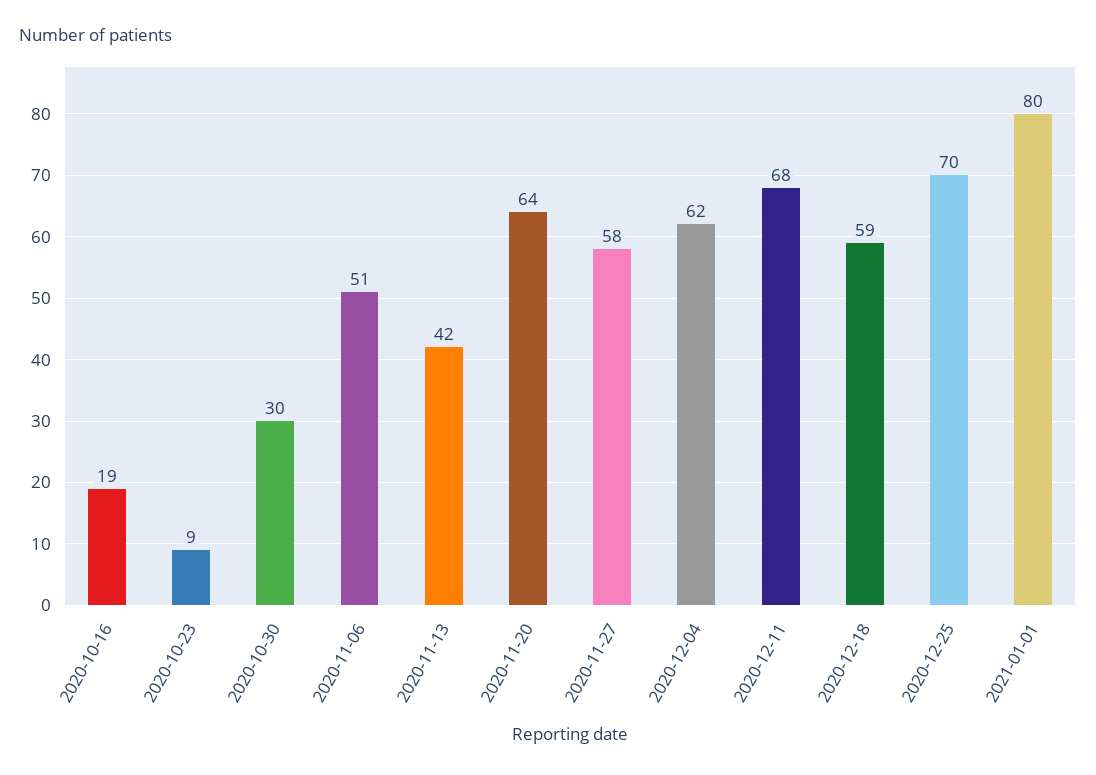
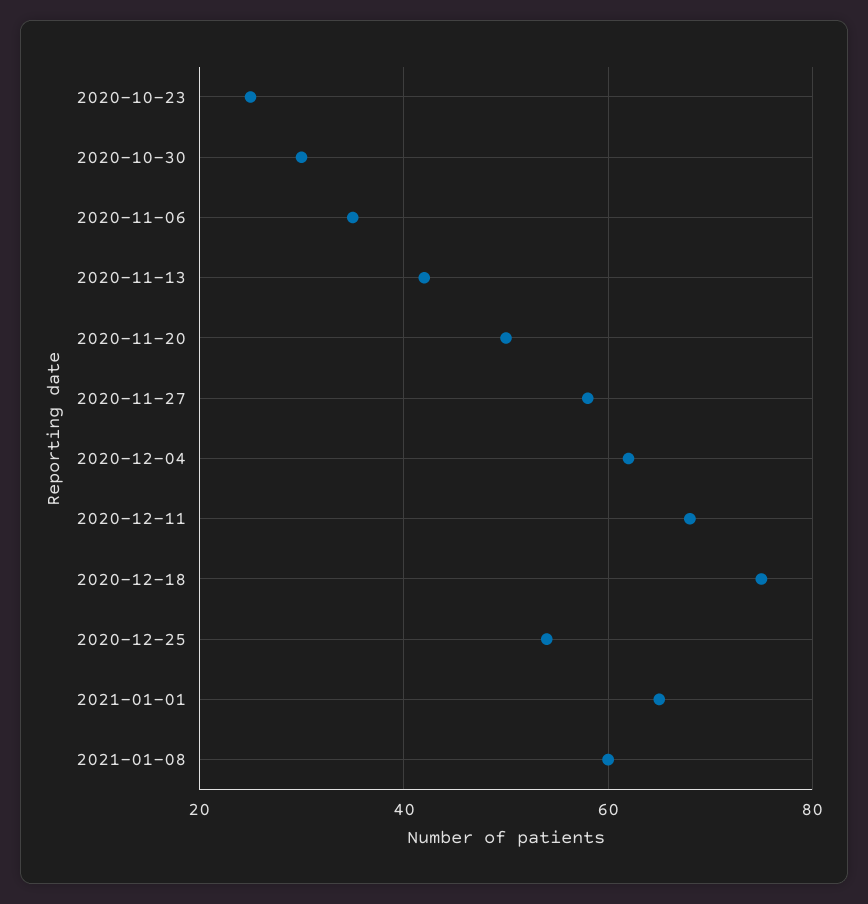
2020-10-16: 19 -> none
2020-10-23: 9 -> 25
2020-11-06: 51 -> 35
2020-11-20: 64 -> 50
2020-12-18: 59 -> 75
2020-12-25: 70 -> 55
2021-01-01: 80 -> 65
2021-01-08: none -> 60

